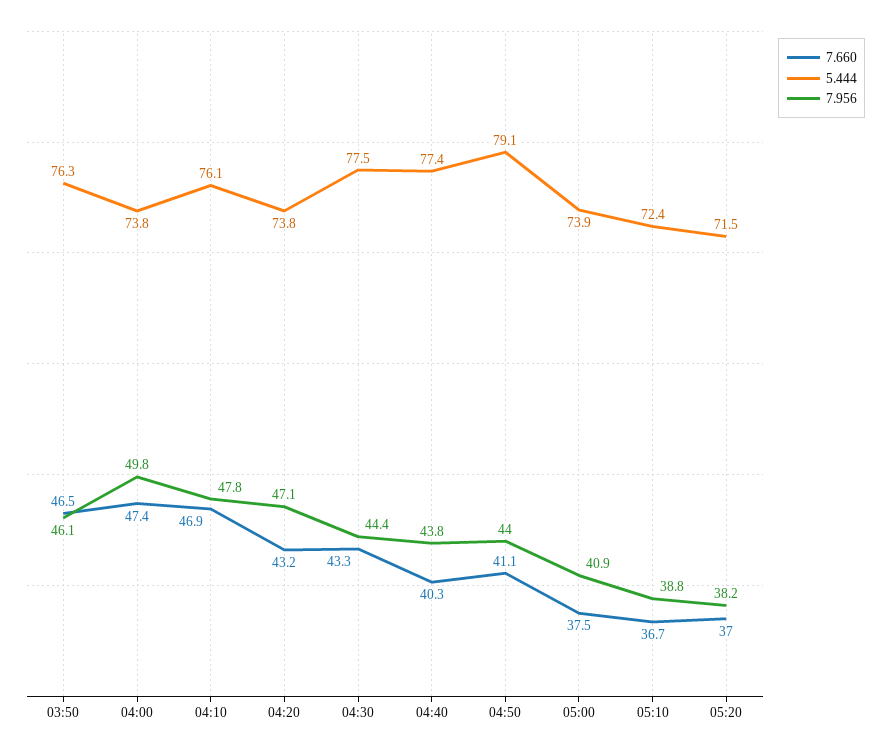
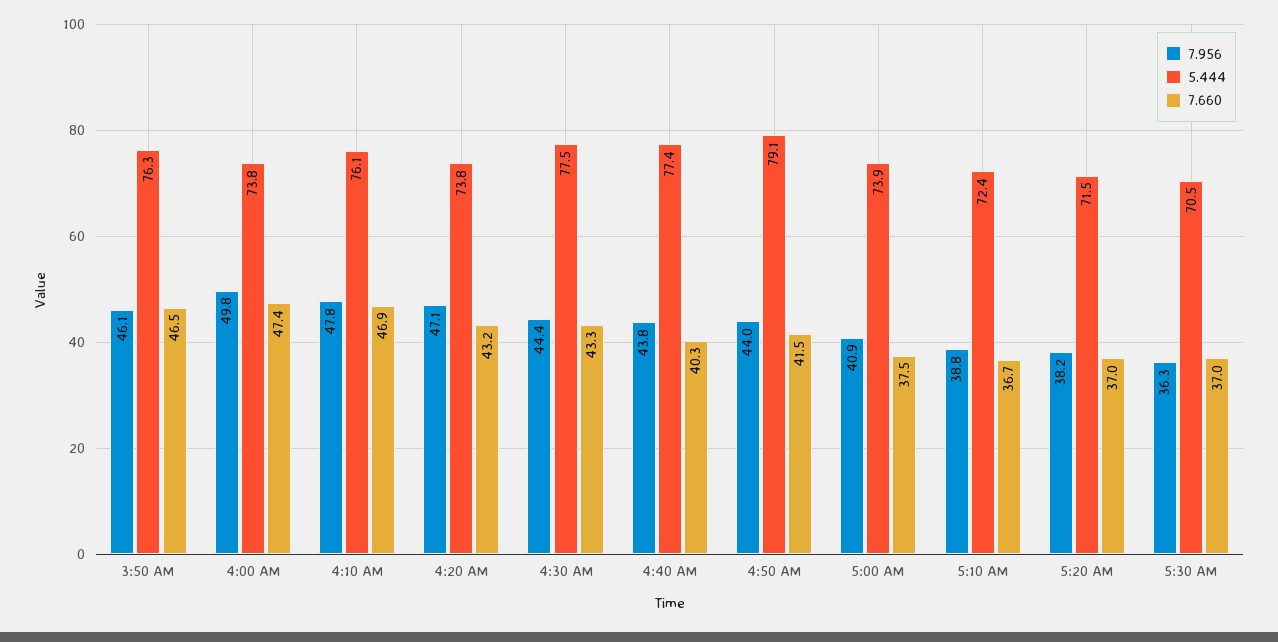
7.660, 04:50: 41.1 -> 41.5
7.956, 5:30 AM: none -> 36.3
5.444, 5:30 AM: none -> 70.5
7.660, 5:30 AM: none -> 37

